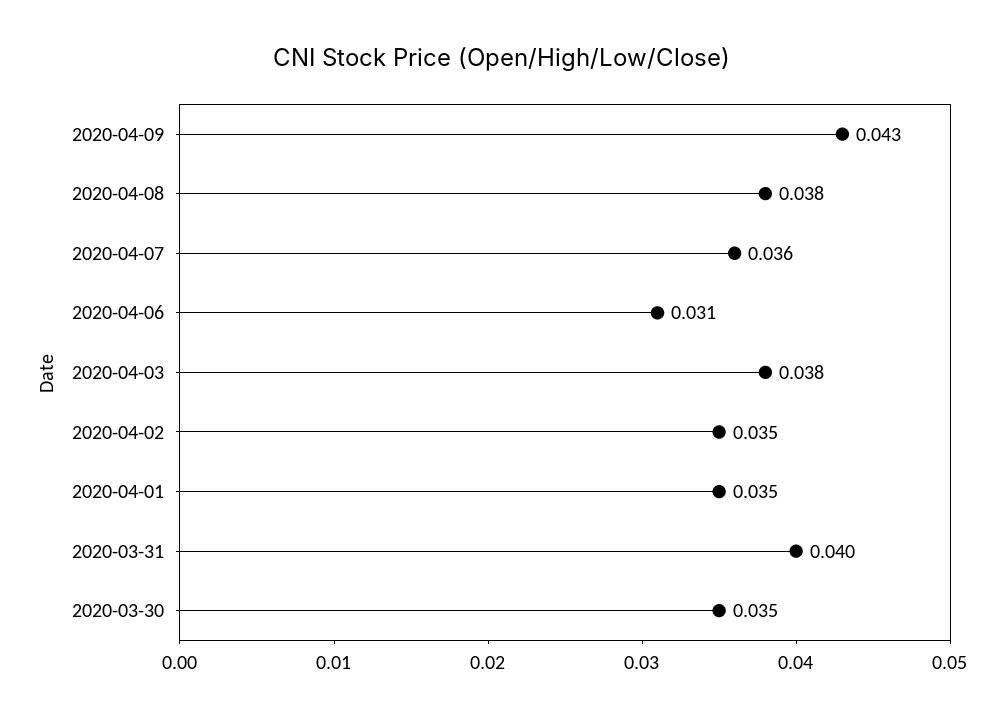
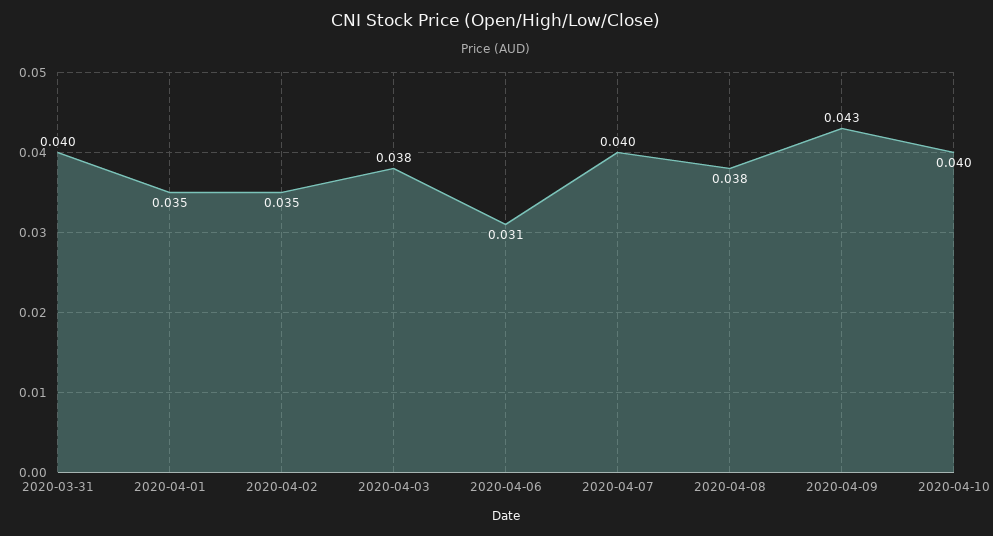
2020-04-07: 0.036 -> 0.04
2020-03-30: 0.035 -> none
2020-04-10: none -> 0.04

